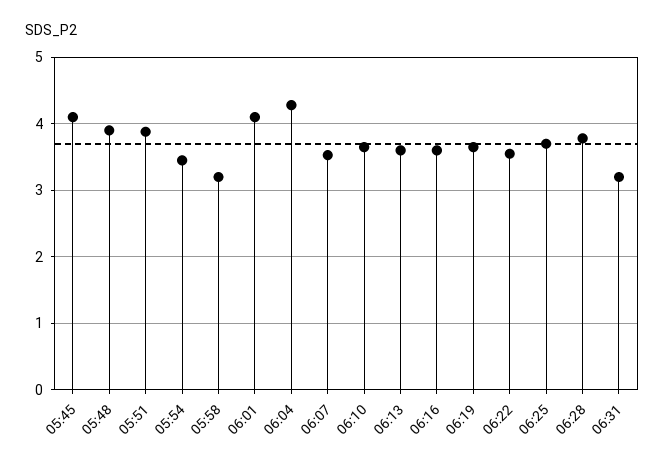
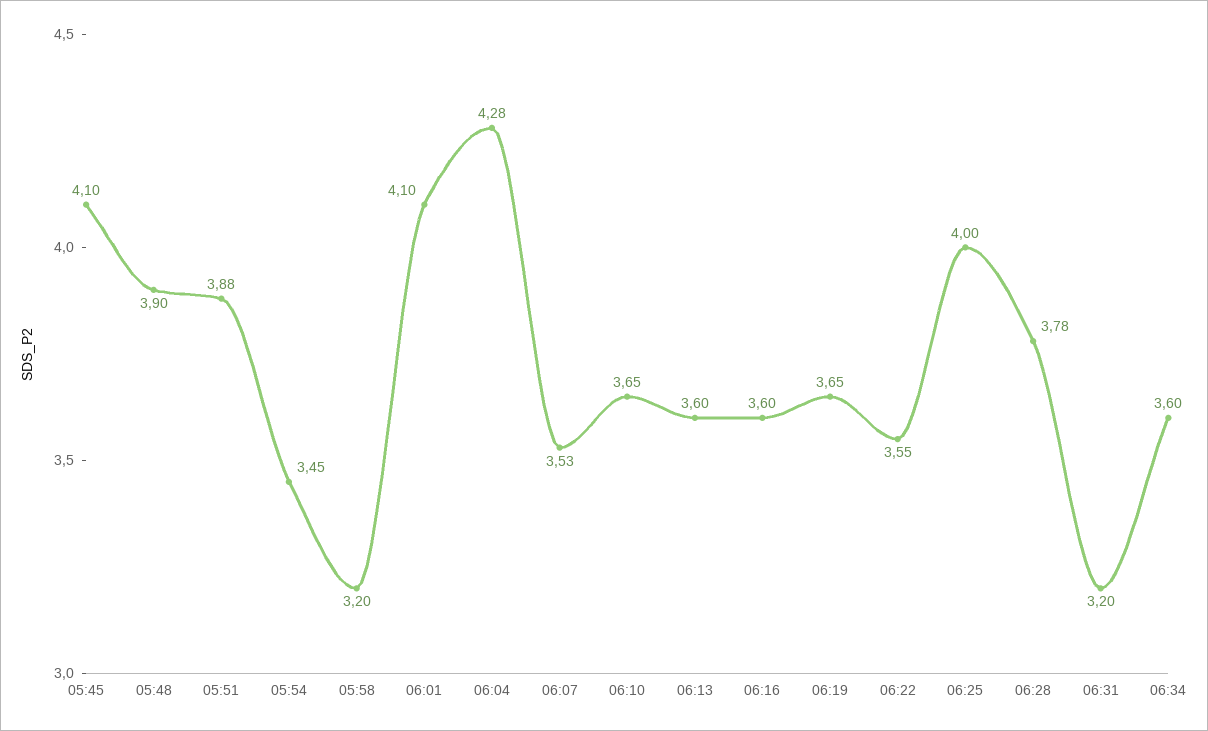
06:25: 3.7 -> 4
06:34: none -> 3.6

